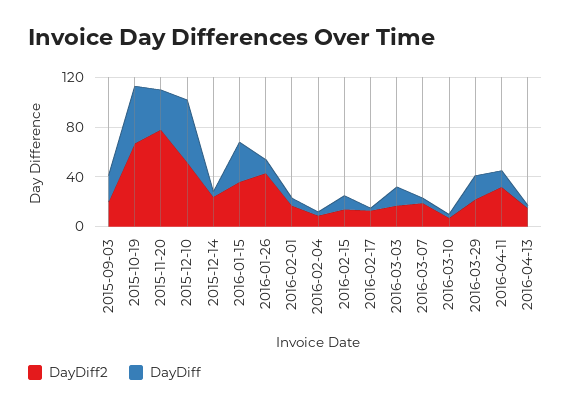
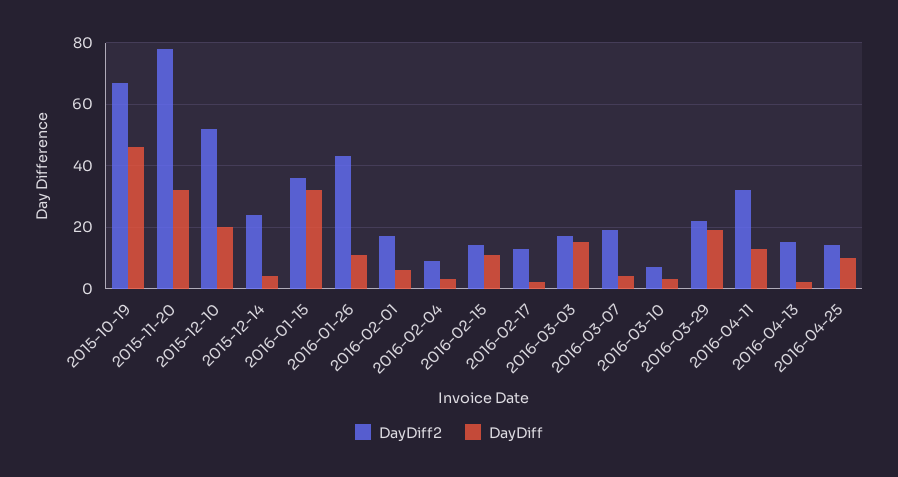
DayDiff2, 2015-09-03: 20 -> none
DayDiff, 2015-09-03: 20 -> none
DayDiff, 2015-12-10: 50 -> 20
DayDiff2, 2016-04-25: none -> 15
DayDiff, 2016-04-25: none -> 10

